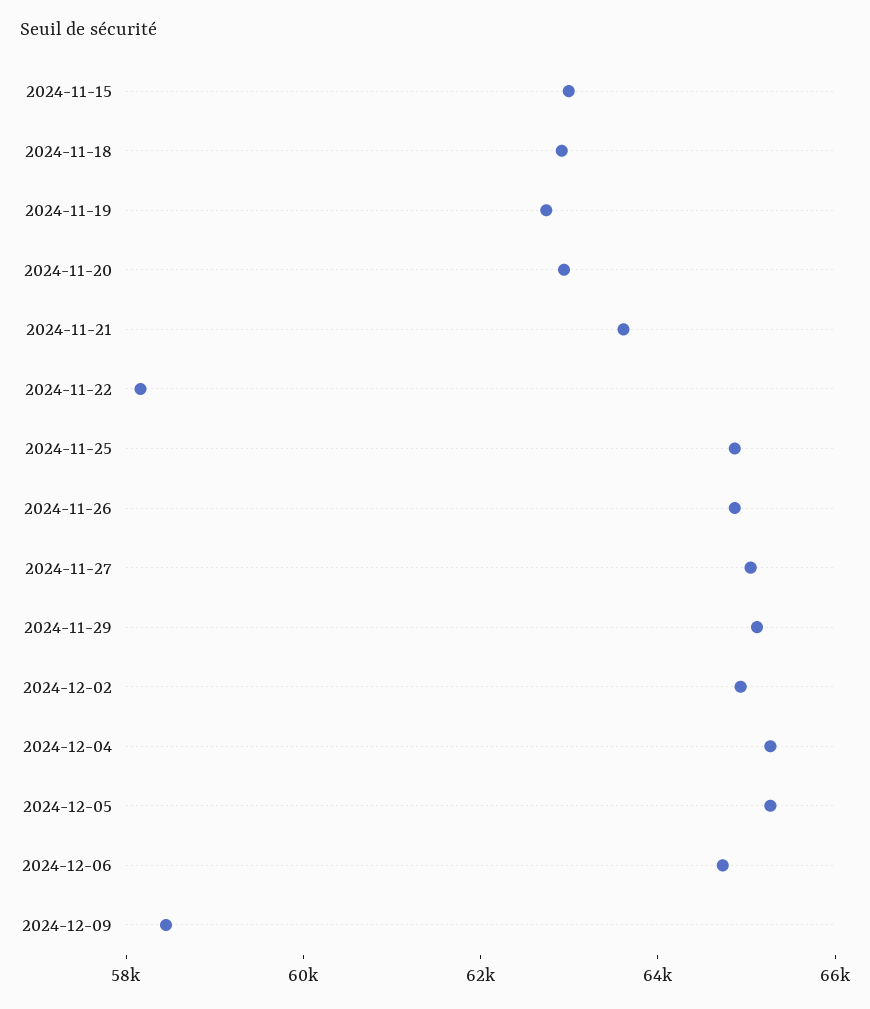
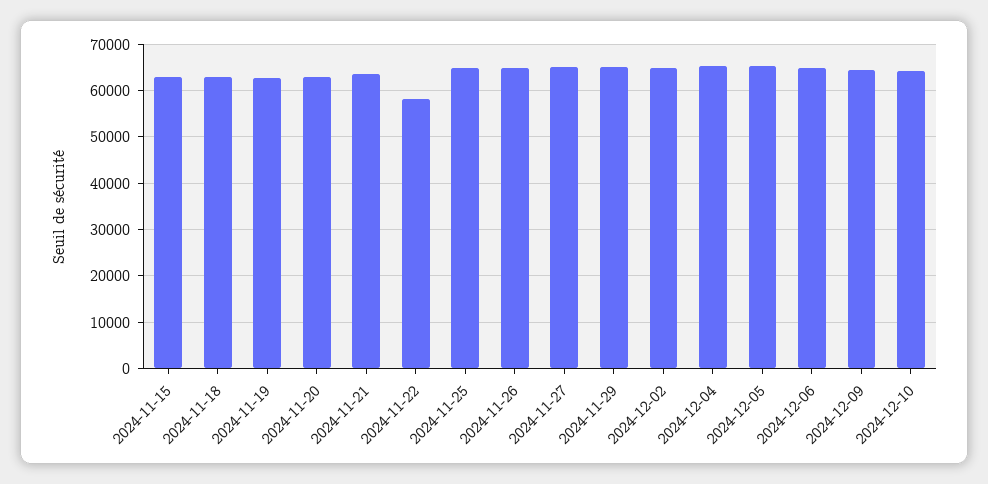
2024-12-09: 58500 -> 64000
2024-12-10: none -> 64000

